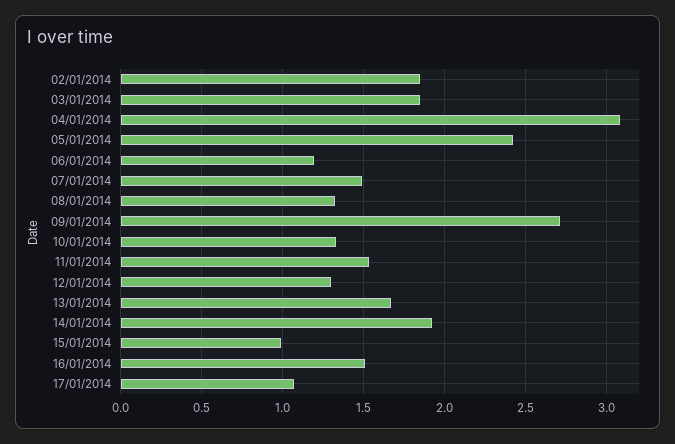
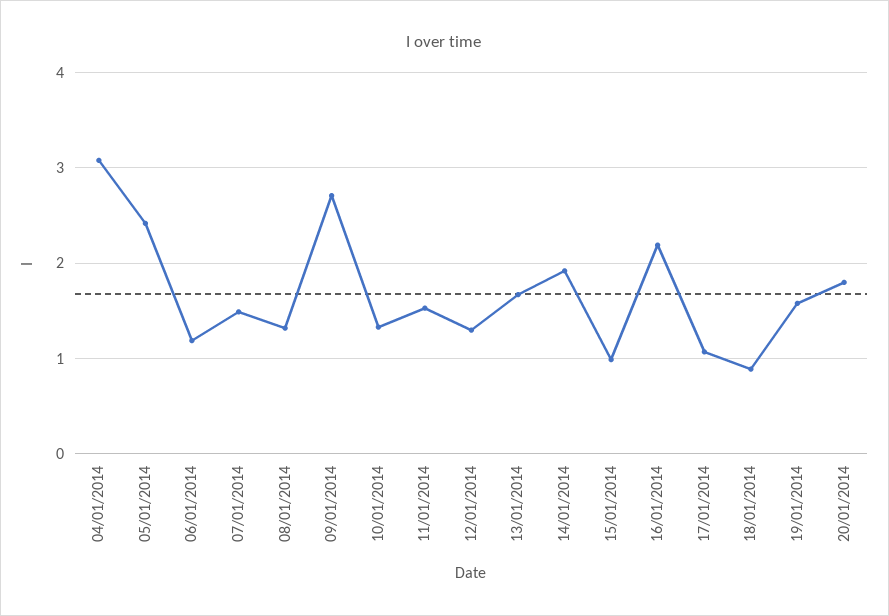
02/01/2014: 1.85 -> none
03/01/2014: 1.85 -> none
16/01/2014: 1.5 -> 2.2
18/01/2014: none -> 0.9
19/01/2014: none -> 1.6
20/01/2014: none -> 1.8

